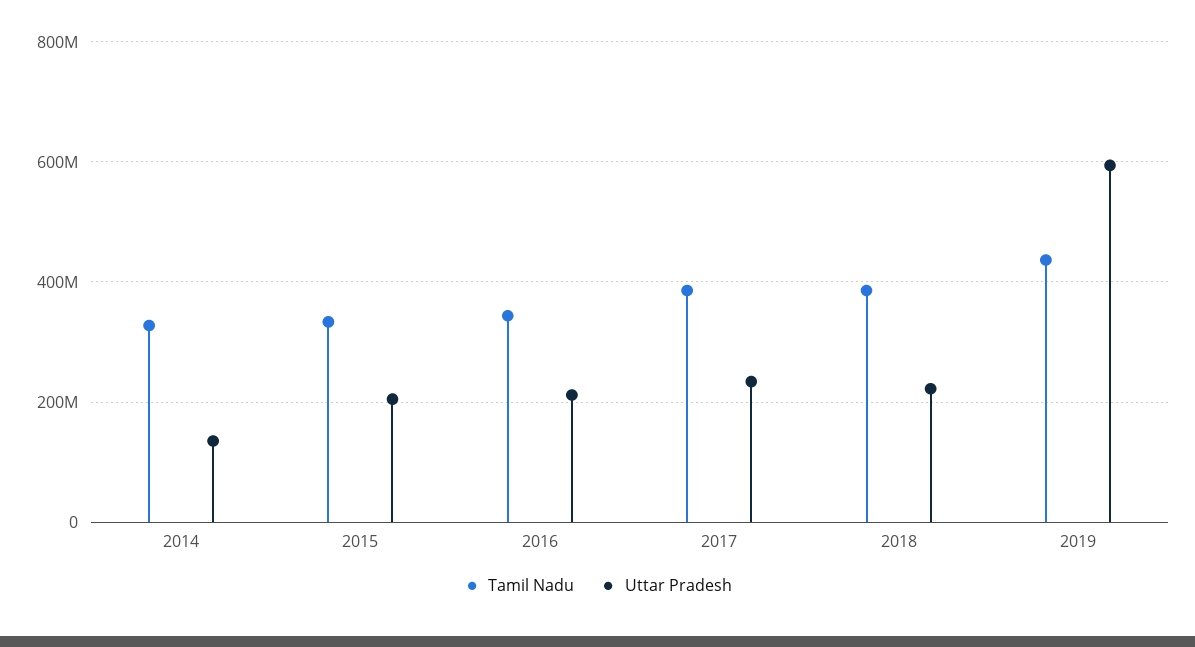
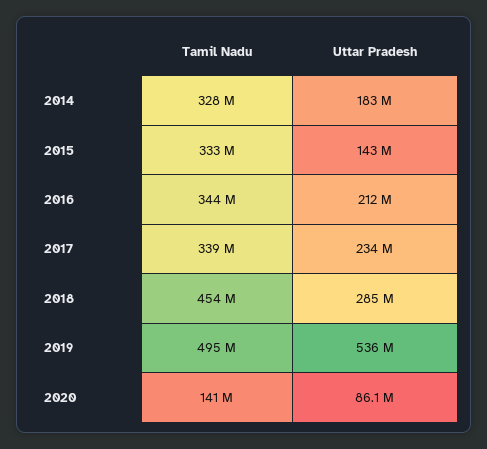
Uttar Pradesh, 2014: 140000000 -> 183000000
Uttar Pradesh, 2015: 200000000 -> 143000000
Tamil Nadu, 2017: 380000000 -> 339000000
Tamil Nadu, 2018: 380000000 -> 454000000
Uttar Pradesh, 2018: 220000000 -> 285000000
Tamil Nadu, 2019: 440000000 -> 495000000
Uttar Pradesh, 2019: 600000000 -> 536000000
Tamil Nadu, 2020: none -> 141000000
Uttar Pradesh, 2020: none -> 86100000

